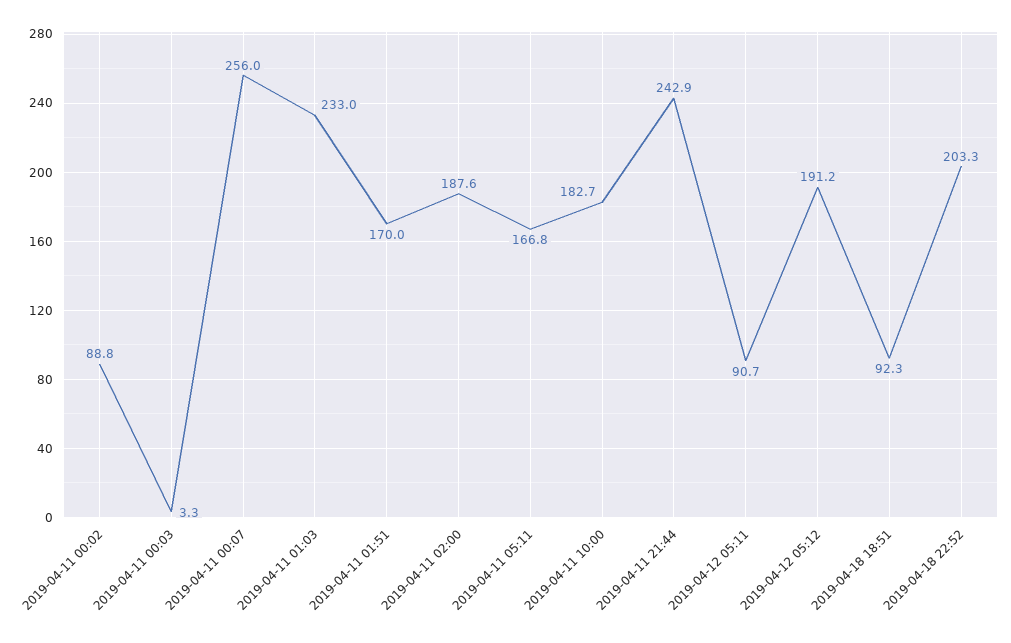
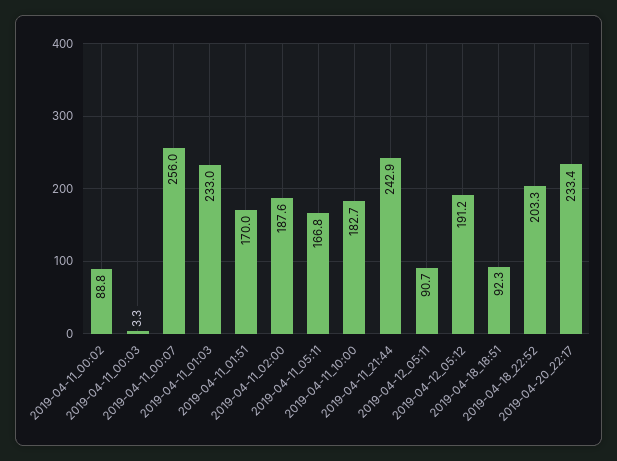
2019-04-20_22:17: none -> 233.4

